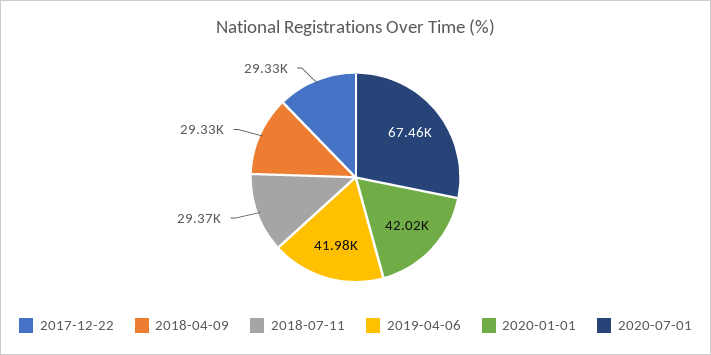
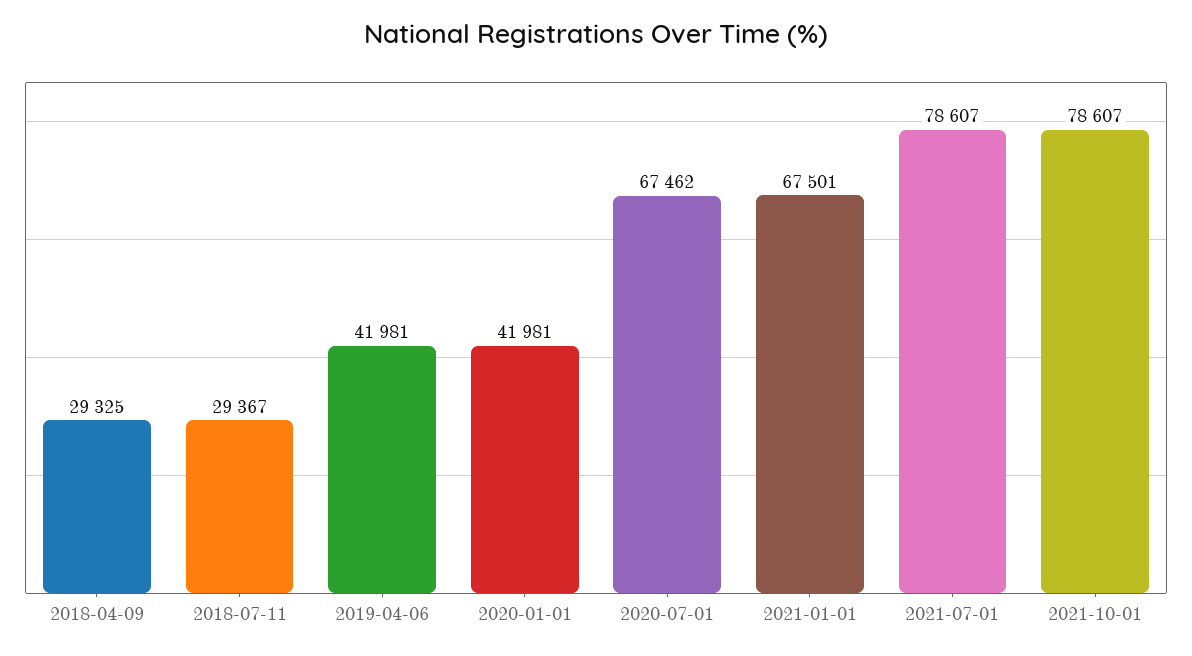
2017-12-22: 29330 -> none
2020-01-01: 42020 -> 41981
2021-01-01: none -> 67501
2021-07-01: none -> 78607
2021-10-01: none -> 78607

